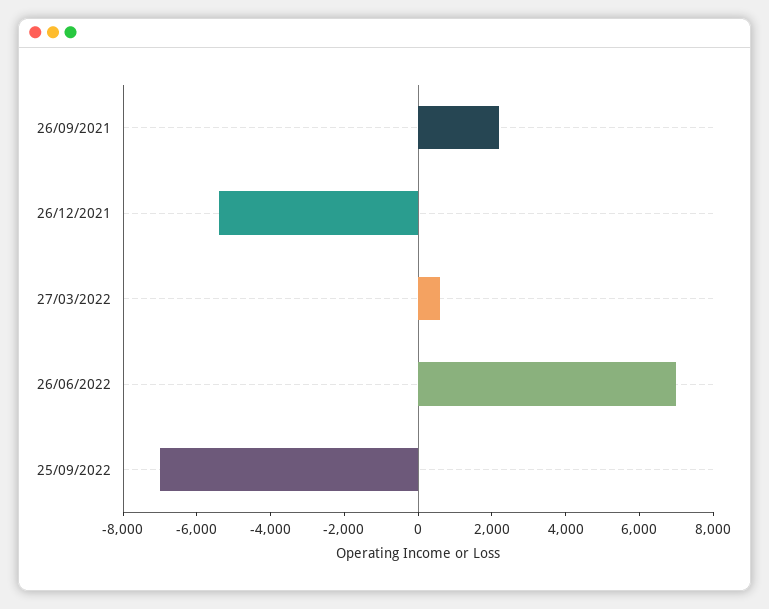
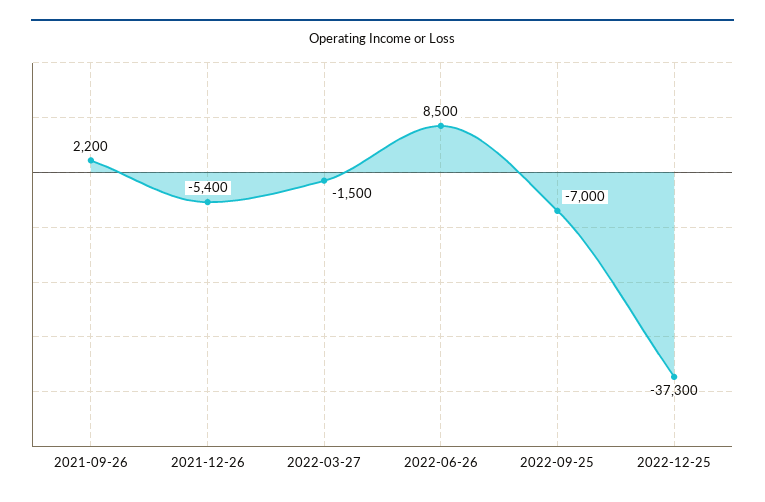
27/03/2022: 500 -> -1500
26/06/2022: 7000 -> 8500
2022-12-25: none -> -37300

